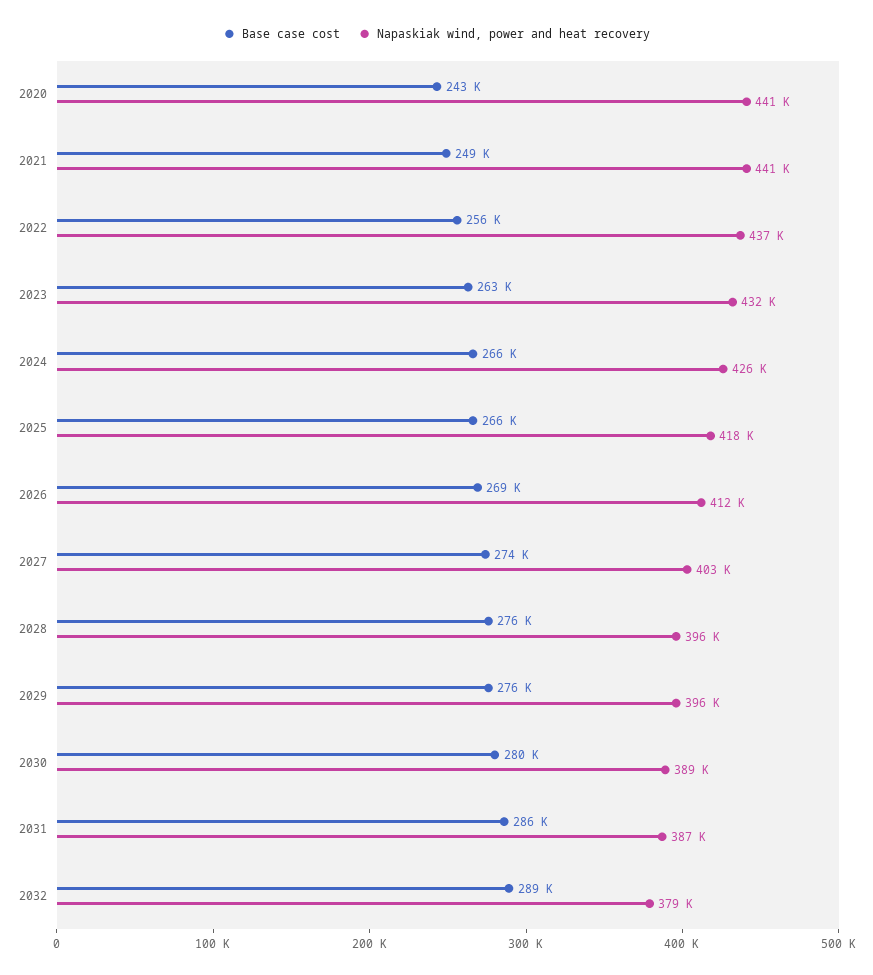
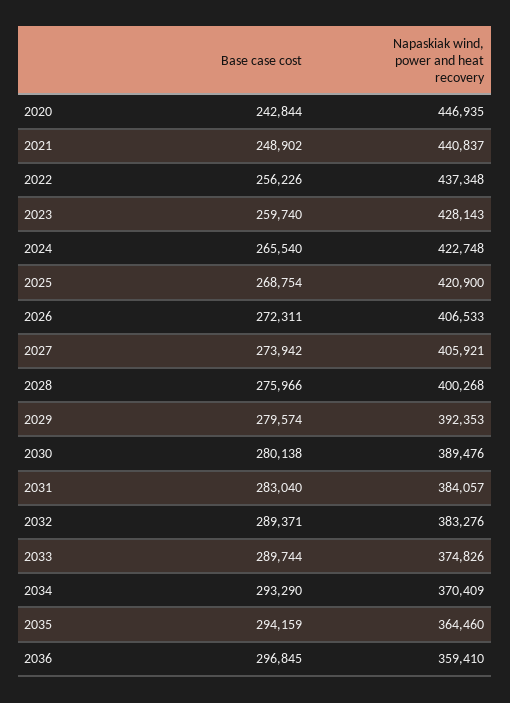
Napaskiak wind, power and heat recovery, 2020: 441000 -> 446935
Base case cost, 2023: 263000 -> 259740
Napaskiak wind, power and heat recovery, 2023: 432000 -> 428143
Napaskiak wind, power and heat recovery, 2024: 426000 -> 422748
Base case cost, 2025: 266000 -> 268754
Napaskiak wind, power and heat recovery, 2025: 418000 -> 420900
Base case cost, 2026: 269000 -> 272311
Napaskiak wind, power and heat recovery, 2026: 412000 -> 406533
Napaskiak wind, power and heat recovery, 2027: 403000 -> 405921
Napaskiak wind, power and heat recovery, 2028: 396000 -> 400268
Base case cost, 2029: 276000 -> 279574
Napaskiak wind, power and heat recovery, 2029: 396000 -> 392353
Base case cost, 2031: 286000 -> 283040
Napaskiak wind, power and heat recovery, 2031: 387000 -> 384057
Napaskiak wind, power and heat recovery, 2032: 379000 -> 383276
Base case cost, 2033: none -> 289744
Napaskiak wind, power and heat recovery, 2033: none -> 374826
Base case cost, 2034: none -> 293290
Napaskiak wind, power and heat recovery, 2034: none -> 370409
Base case cost, 2035: none -> 294159
Napaskiak wind, power and heat recovery, 2035: none -> 364460
Base case cost, 2036: none -> 296845
Napaskiak wind, power and heat recovery, 2036: none -> 359410

